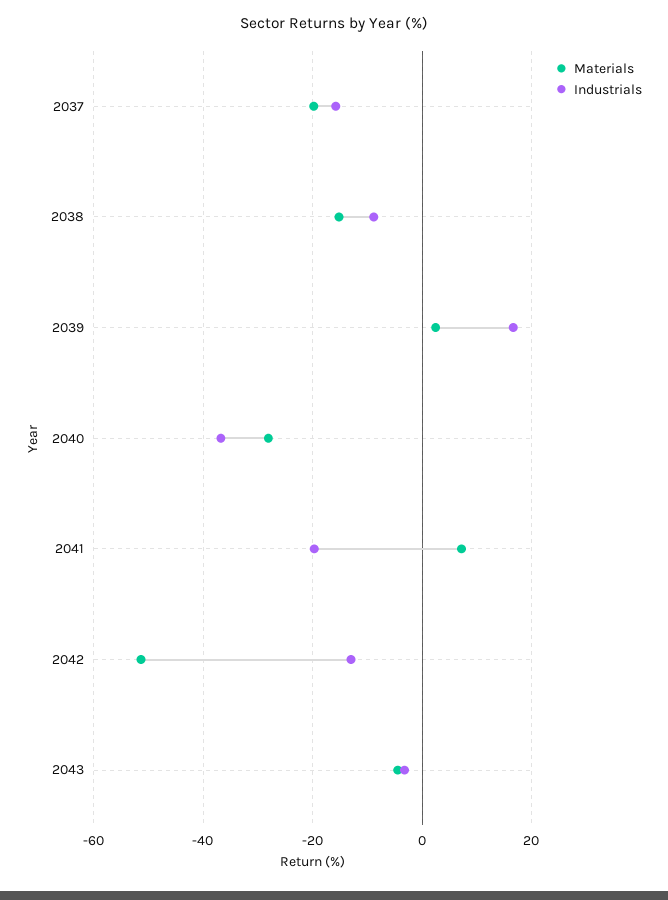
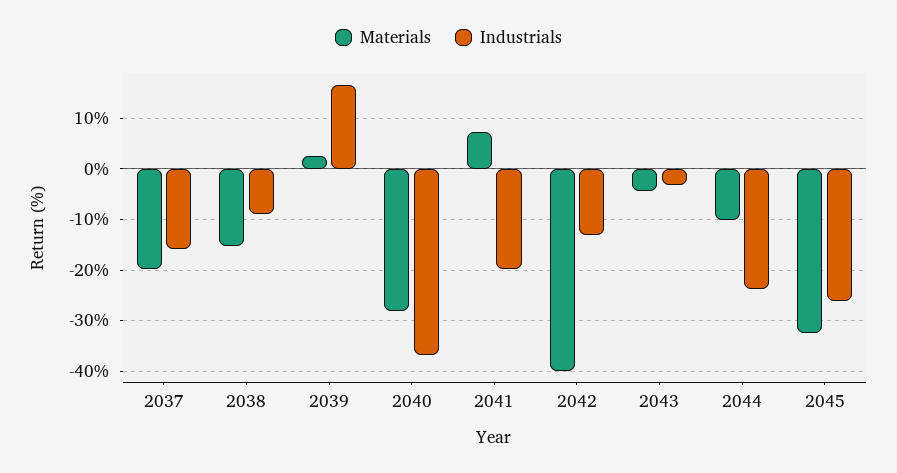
Materials, 2042: -52 -> -40
Materials, 2044: none -> -10
Industrials, 2044: none -> -24
Materials, 2045: none -> -32
Industrials, 2045: none -> -26

